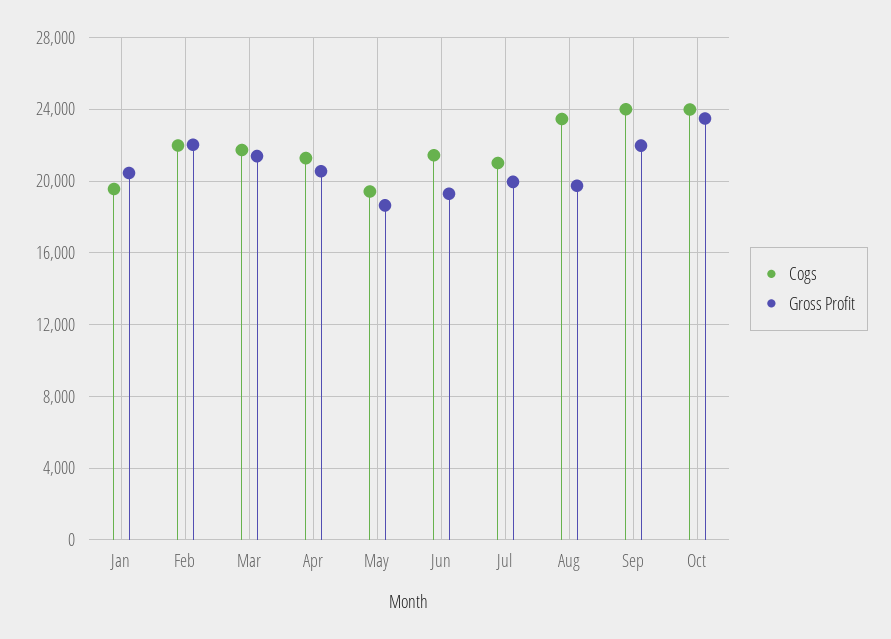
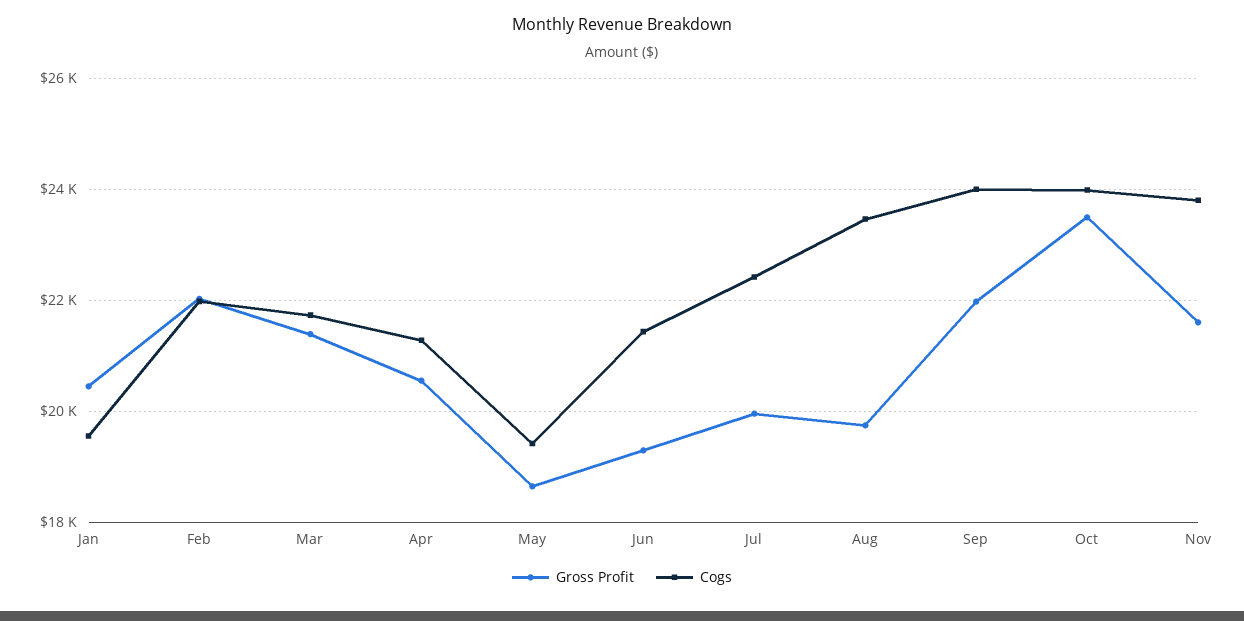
Cogs, Jul: 21000 -> 22400
Gross Profit, Nov: none -> 21600
Cogs, Nov: none -> 23800

